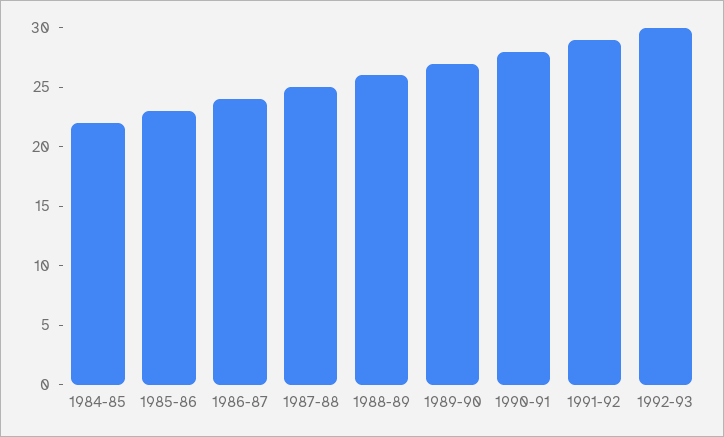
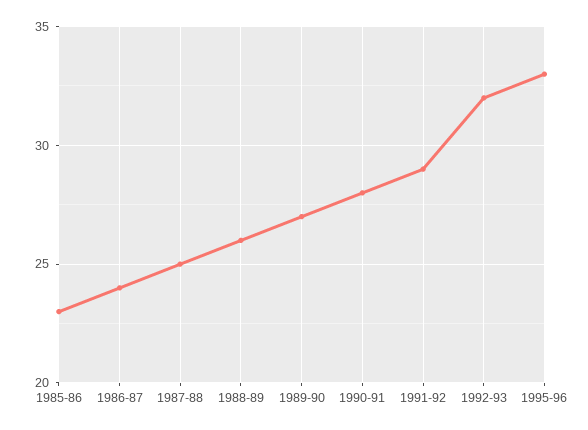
1984-85: 22 -> none
1992-93: 30 -> 32
1995-96: none -> 33

